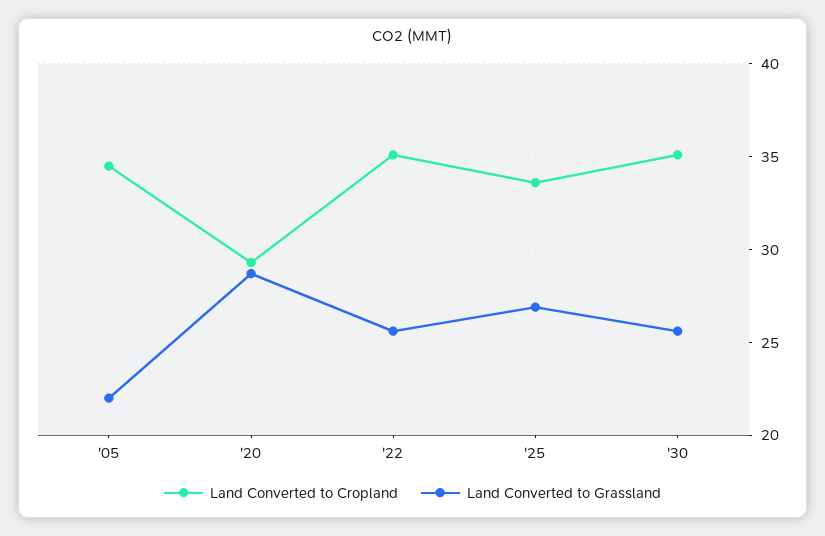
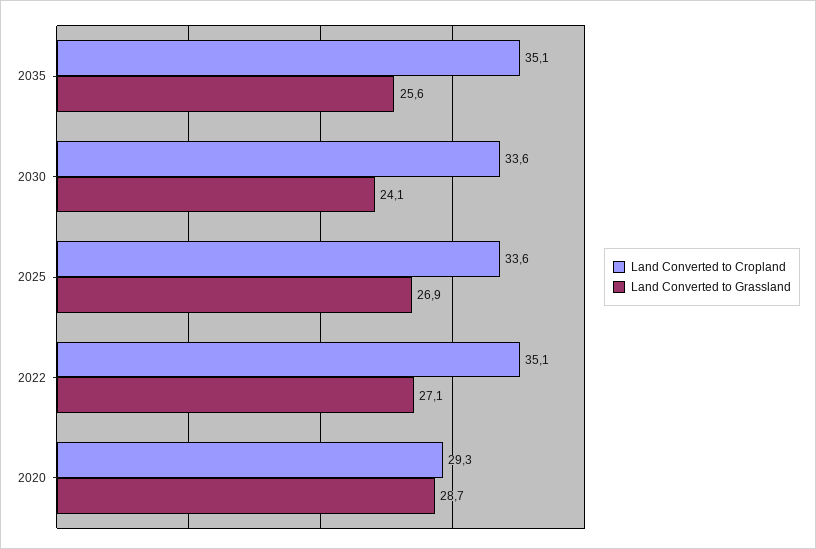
Land Converted to Cropland, '05: 34.5 -> none
Land Converted to Grassland, '05: 22 -> none
Land Converted to Grassland, '22: 25.5 -> 27.1
Land Converted to Cropland, '30: 35 -> 33.6
Land Converted to Grassland, '30: 25.5 -> 24.1
Land Converted to Cropland, 2035: none -> 35.1
Land Converted to Grassland, 2035: none -> 25.6

